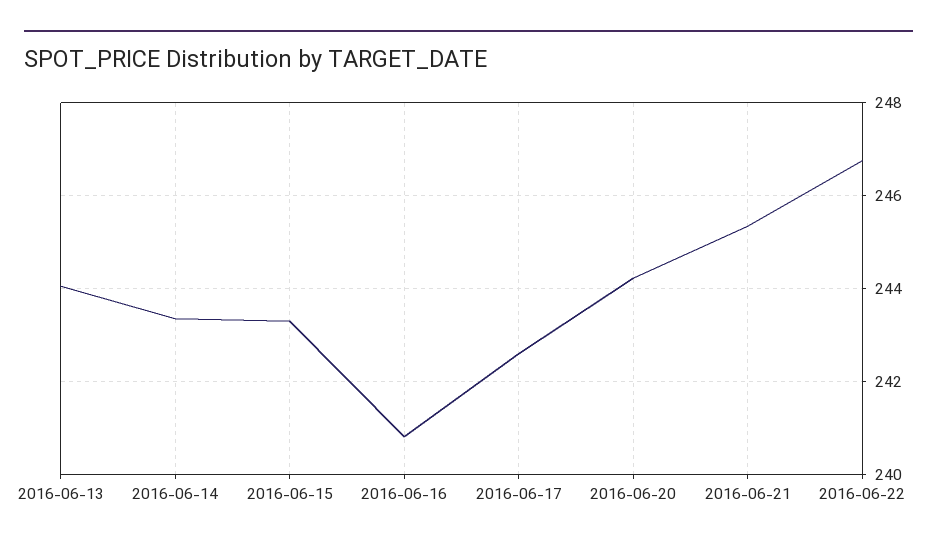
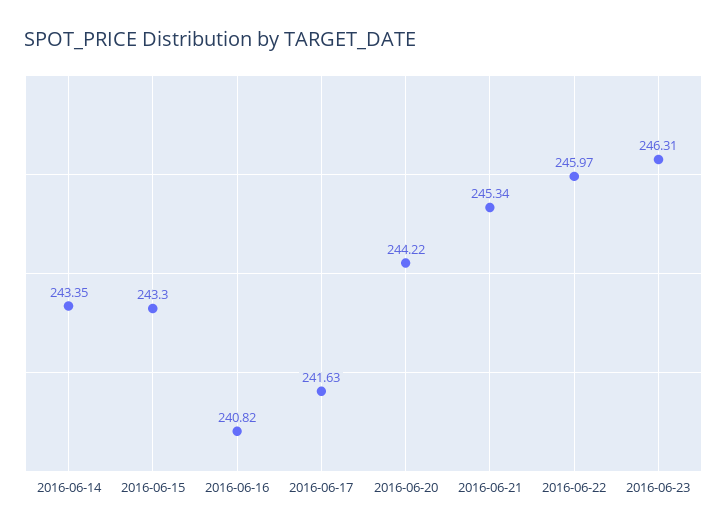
2016-06-13: 244 -> none
2016-06-17: 242.6 -> 241.63
2016-06-22: 246.8 -> 245.97
2016-06-23: none -> 246.31

